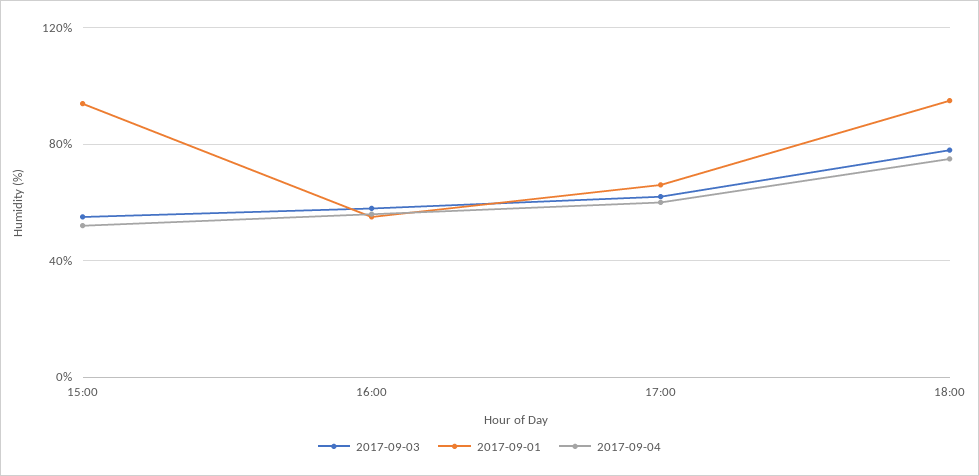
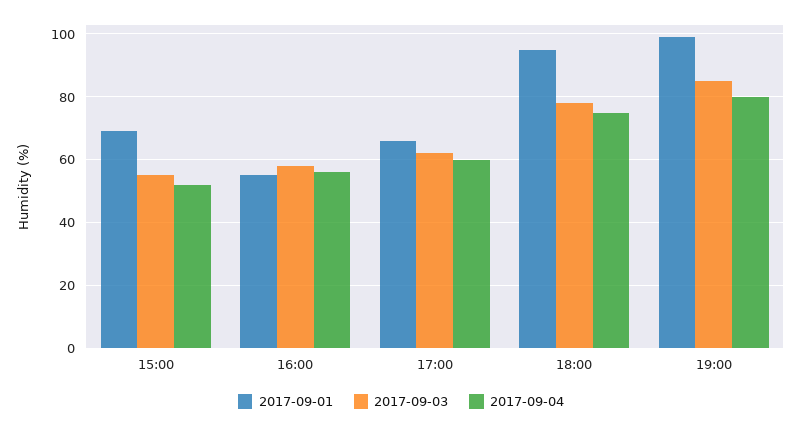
2017-09-01, 15:00: 95 -> 70
2017-09-01, 19:00: none -> 100
2017-09-03, 19:00: none -> 85
2017-09-04, 19:00: none -> 80

